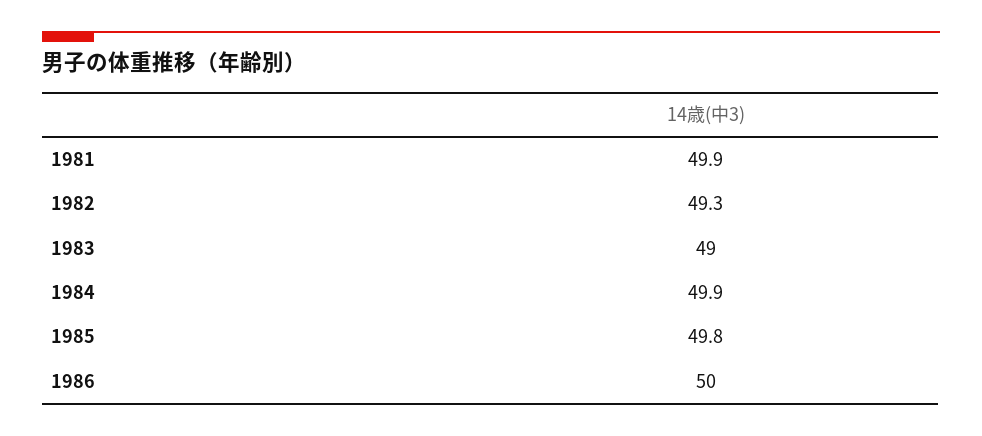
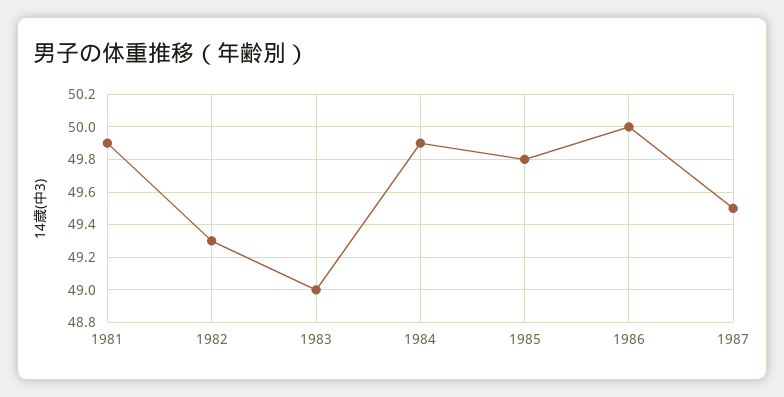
1987: none -> 49.5

